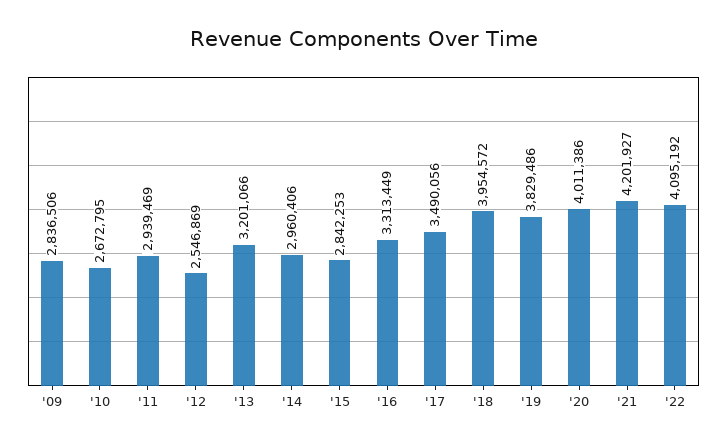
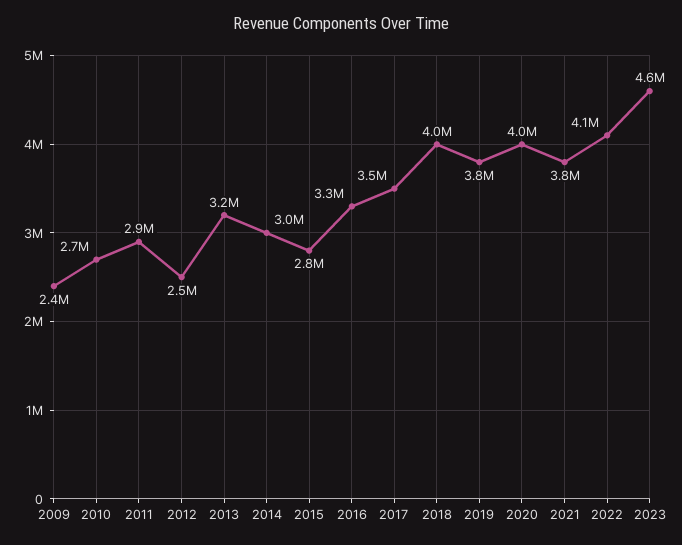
'09: 2836506 -> 2400000
'21: 4201927 -> 3800000
2023: none -> 4600000

